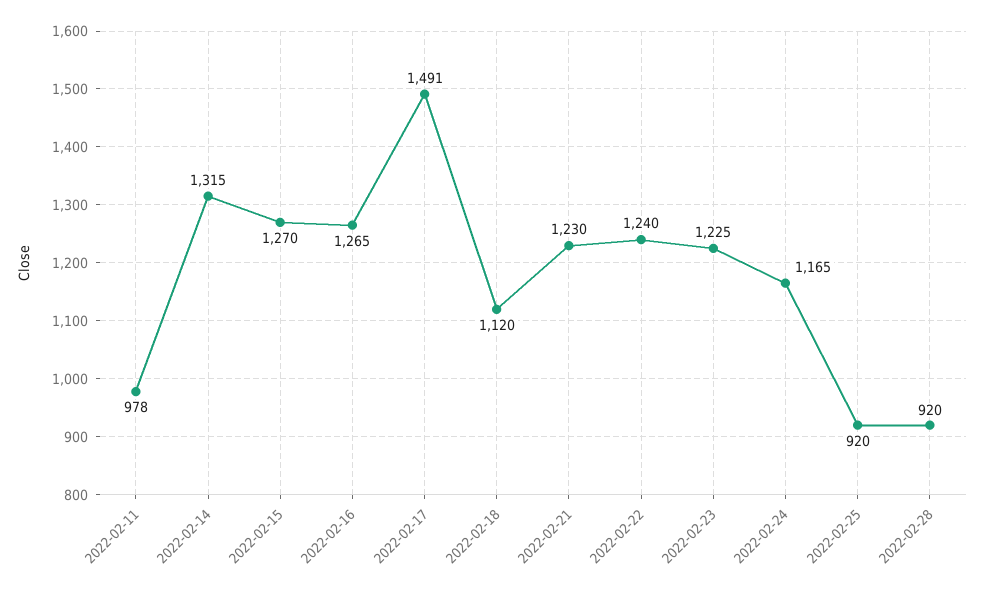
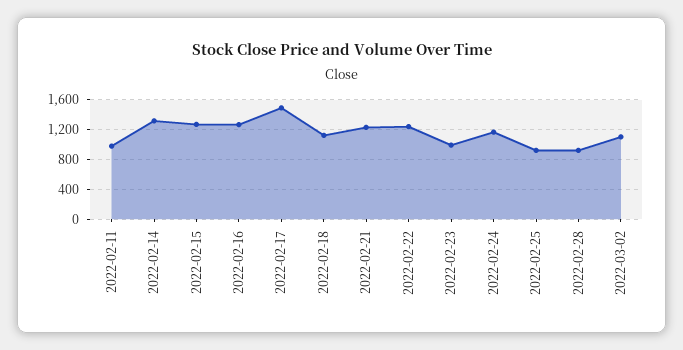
2022-02-23: 1225 -> 1000
2022-03-02: none -> 1100

